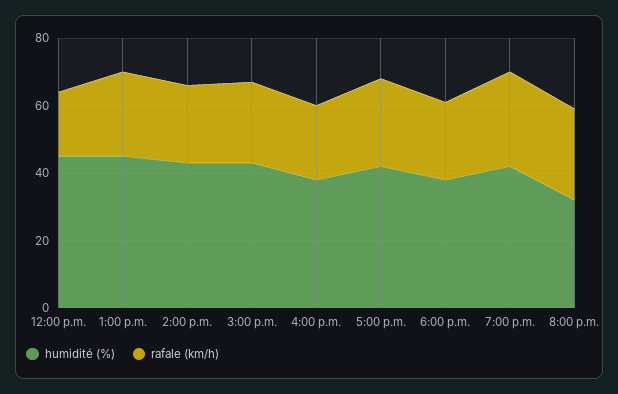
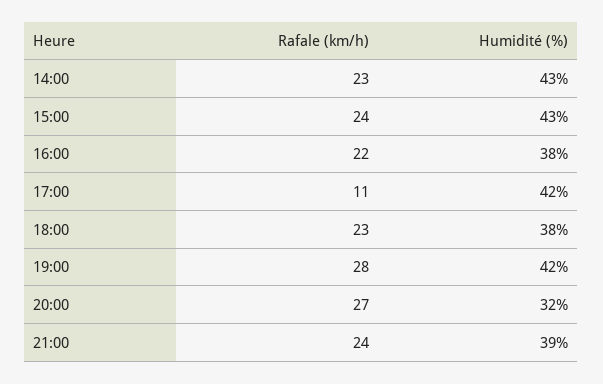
humidité (%), 12:00 p.m.: 45 -> none
rafale (km/h), 12:00 p.m.: 20 -> none
humidité (%), 1:00 p.m.: 45 -> none
rafale (km/h), 1:00 p.m.: 25 -> none
rafale (km/h), 5:00 p.m.: 25 -> 11
rafale (km/h), 21:00: none -> 24
humidité (%), 21:00: none -> 39

